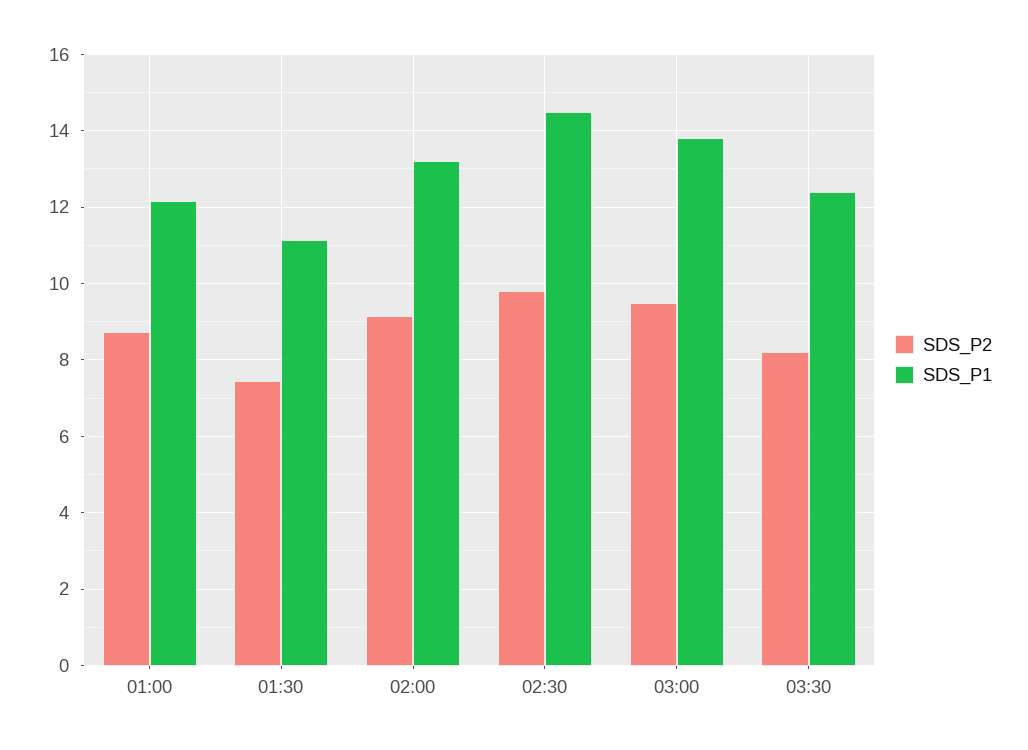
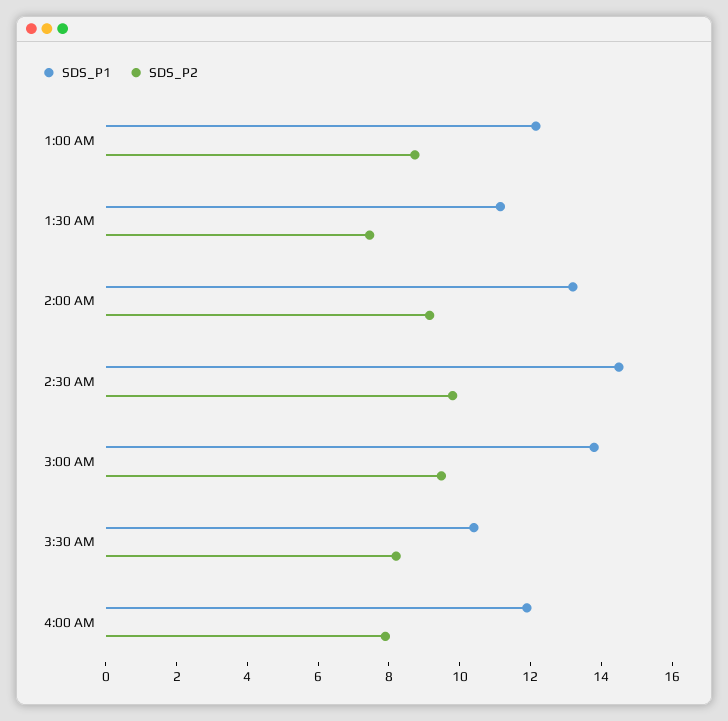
SDS_P1, 03:30: 12.4 -> 10.5
SDS_P1, 4:00 AM: none -> 12
SDS_P2, 4:00 AM: none -> 8

